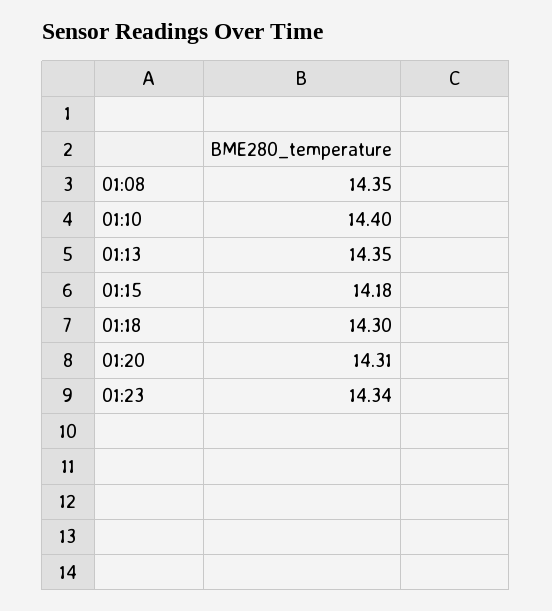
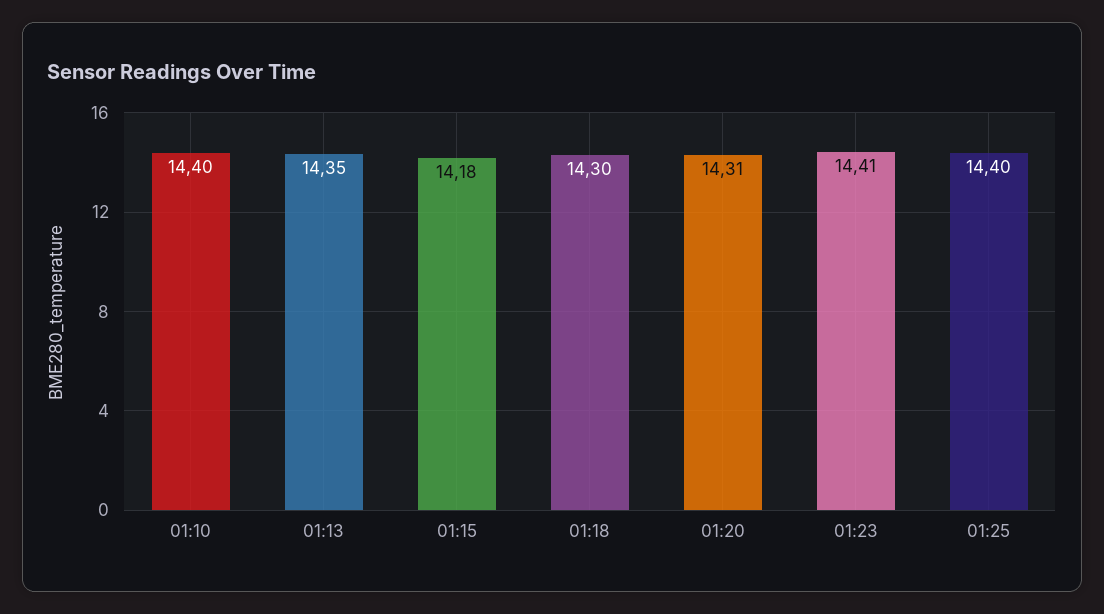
01:08: 14.35 -> none
01:23: 14.34 -> 14.41
01:25: none -> 14.4

